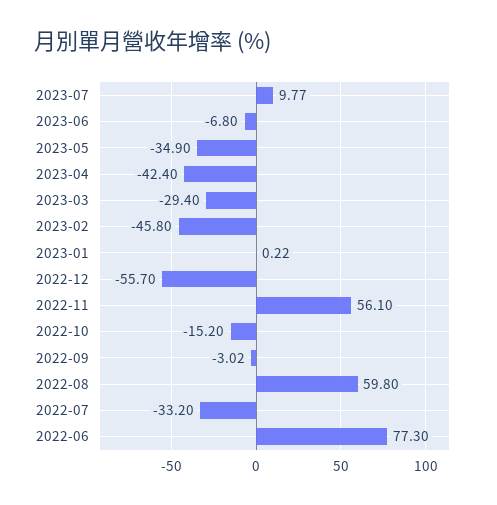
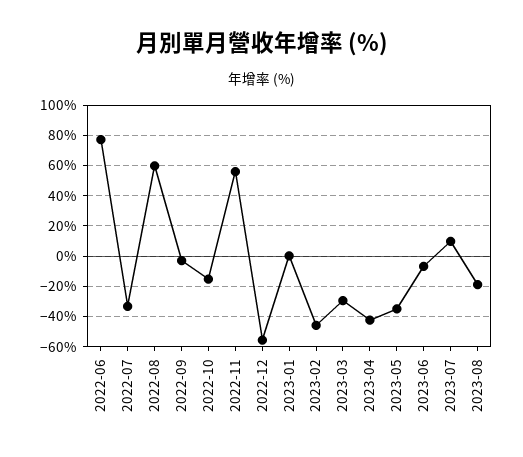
2023-08: none -> -20

